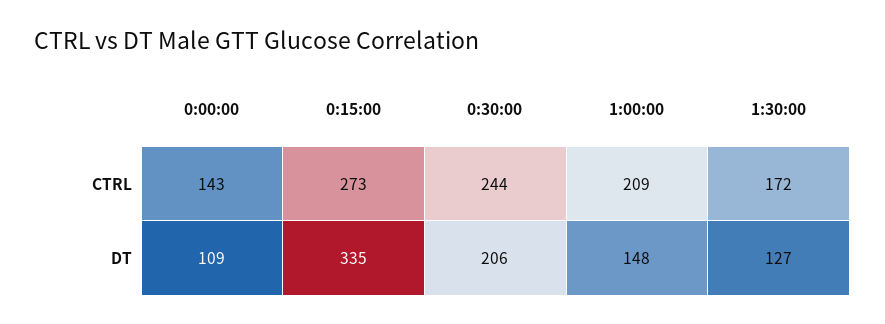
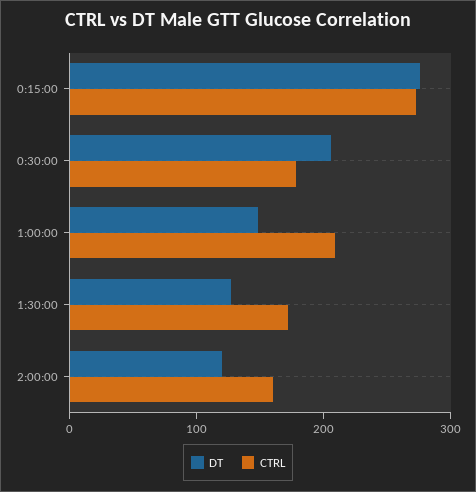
CTRL, 0:00:00: 143 -> none
CTRL, 0:30:00: 244 -> 180
DT, 0:00:00: 109 -> none
DT, 0:15:00: 335 -> 280
DT, 2:00:00: none -> 120
CTRL, 2:00:00: none -> 160

